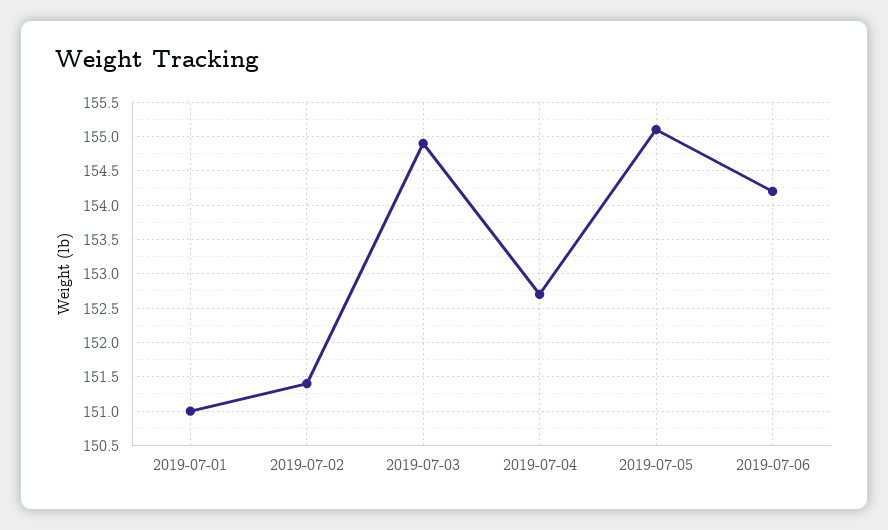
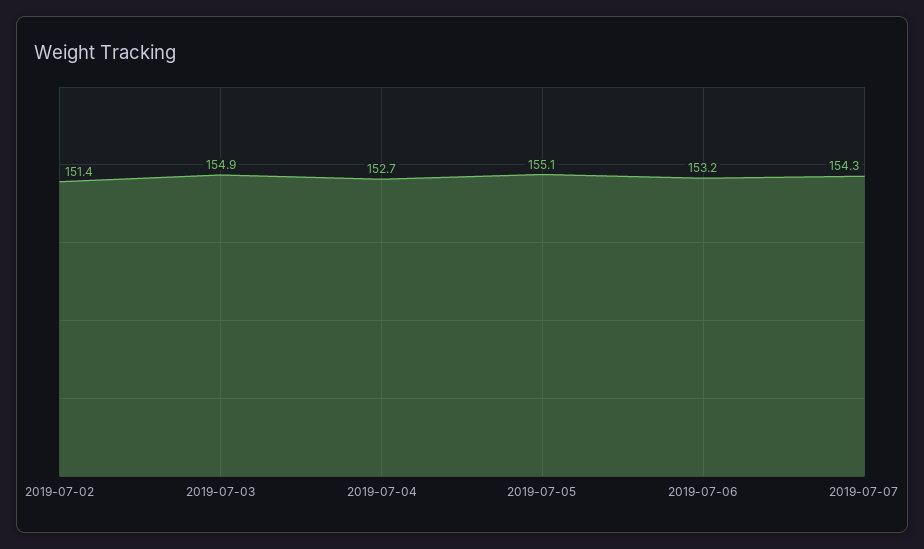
2019-07-01: 151 -> none
2019-07-06: 154.2 -> 153.2
2019-07-07: none -> 154.3

